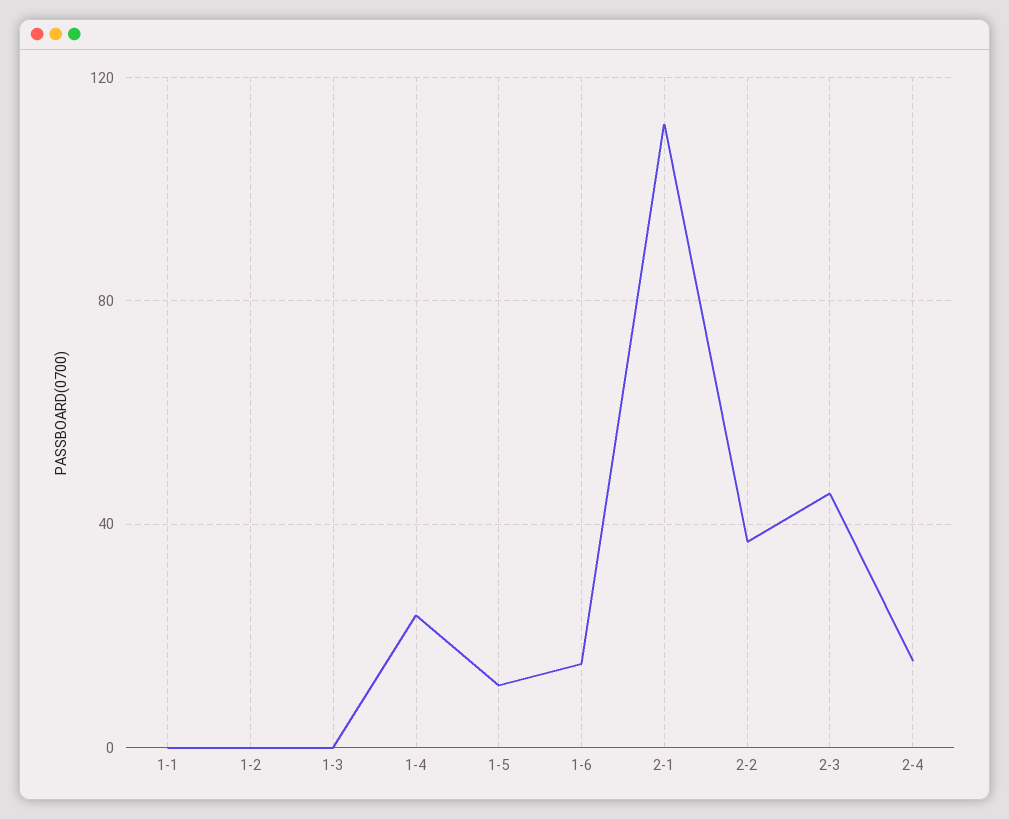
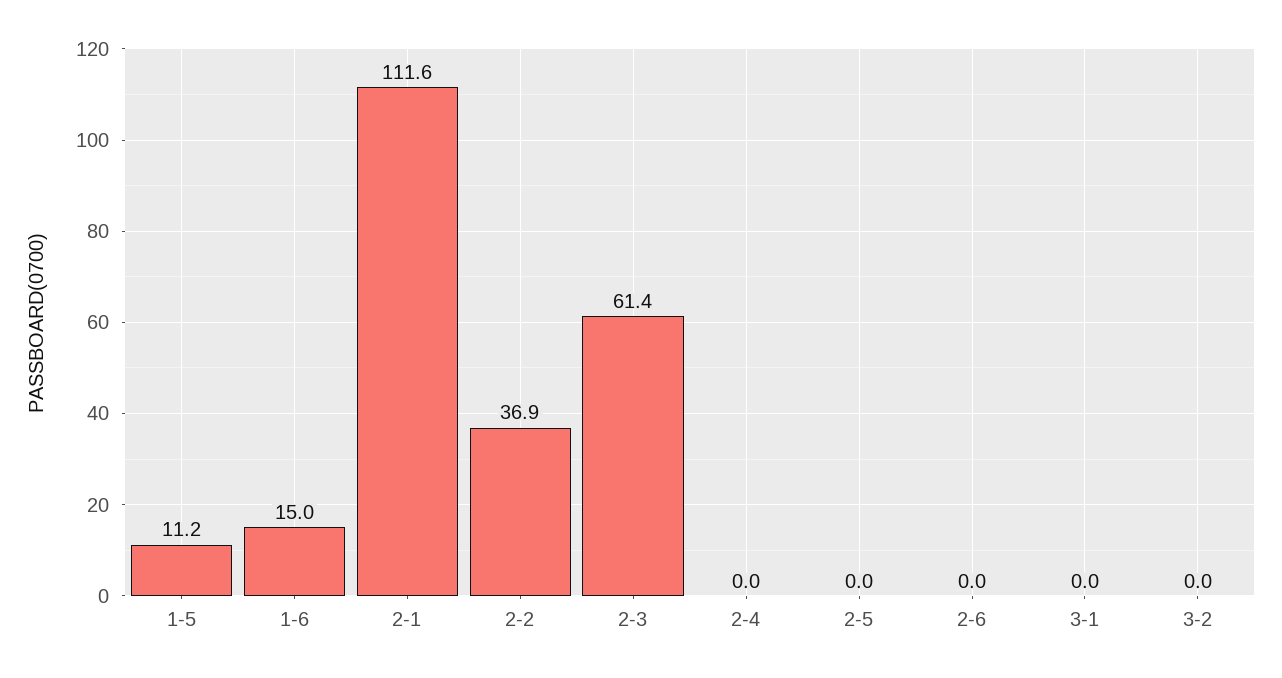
1-1: 0 -> none
1-2: 0 -> none
1-3: 0 -> none
1-4: 25 -> none
2-3: 45 -> 61.4
2-4: 15 -> 0
2-5: none -> 0
2-6: none -> 0
3-1: none -> 0
3-2: none -> 0

